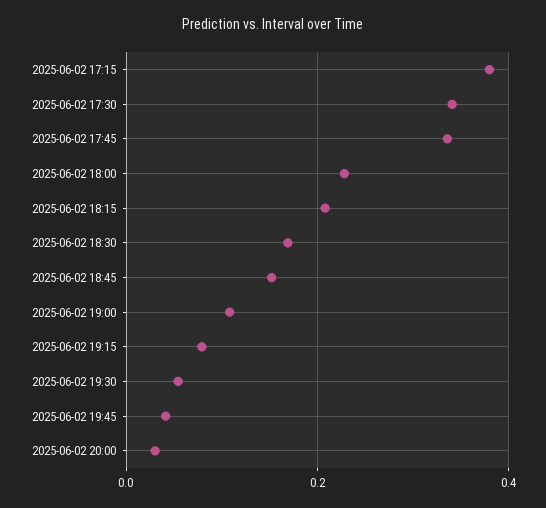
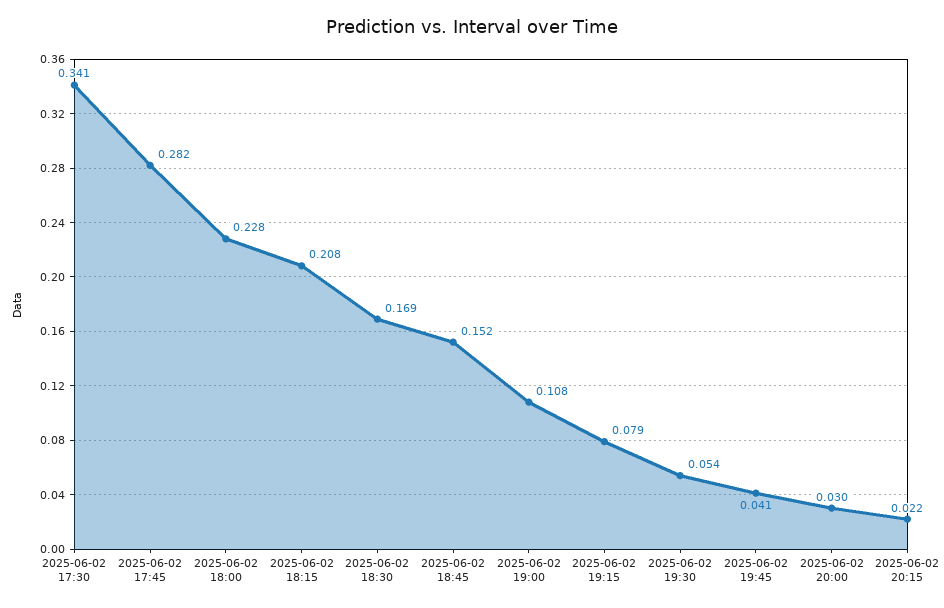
2025-06-02 17:15: 0.38 -> none
2025-06-02 17:45: 0.34 -> 0.282
2025-06-02 20:15: none -> 0.022

